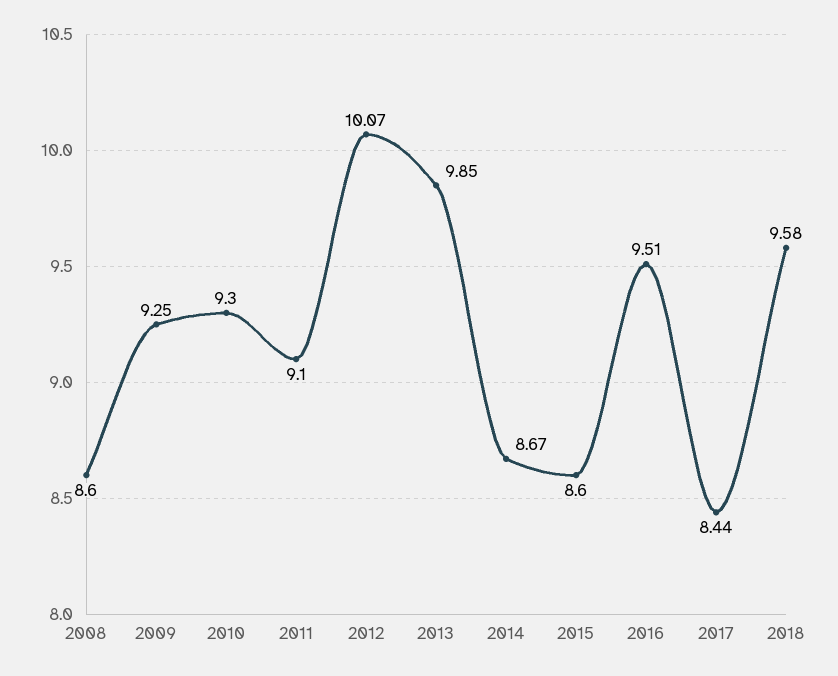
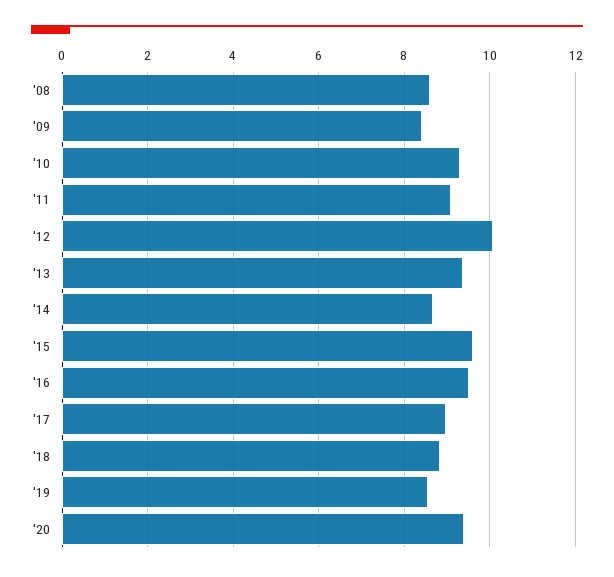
2009: 9.25 -> 8.4
2013: 9.85 -> 9.4
2015: 8.6 -> 9.6
2017: 8.44 -> 9
2018: 9.58 -> 8.8
'19: none -> 8.6
'20: none -> 9.4

